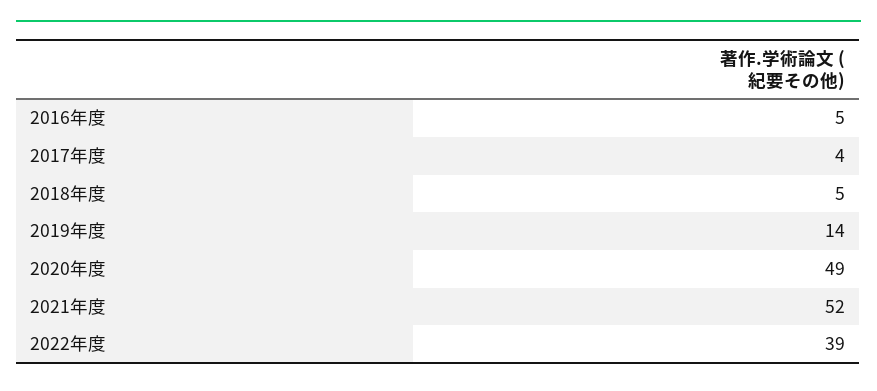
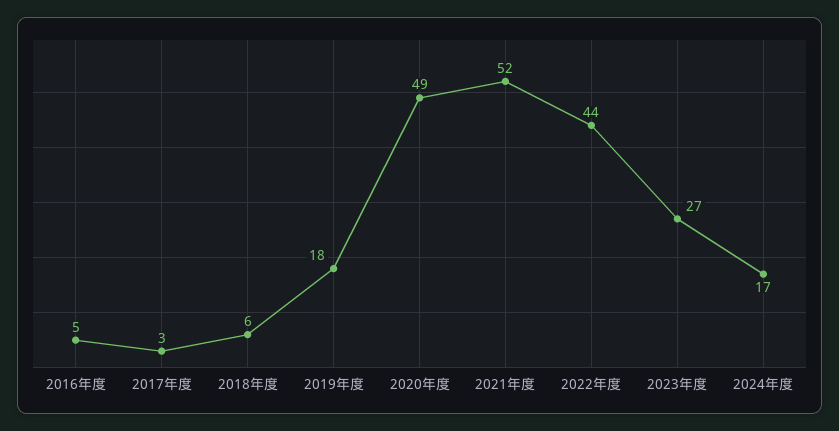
2017年度: 4 -> 3
2018年度: 5 -> 6
2019年度: 14 -> 18
2022年度: 39 -> 44
2023年度: none -> 27
2024年度: none -> 17

